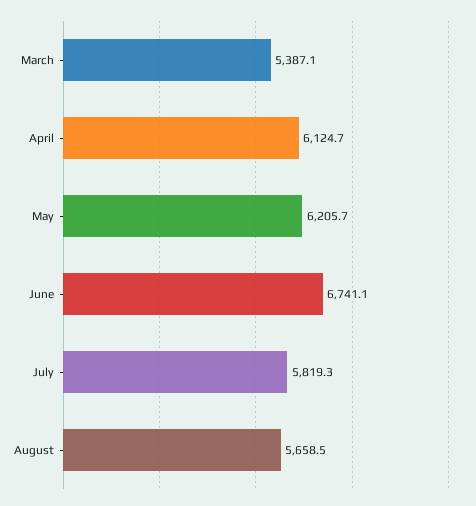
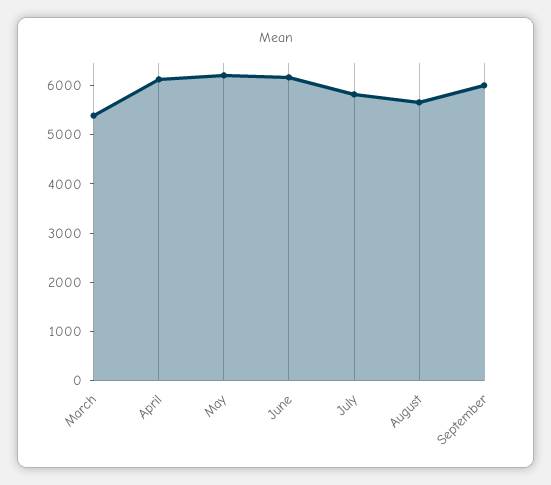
June: 6741.1 -> 6200
September: none -> 6000

